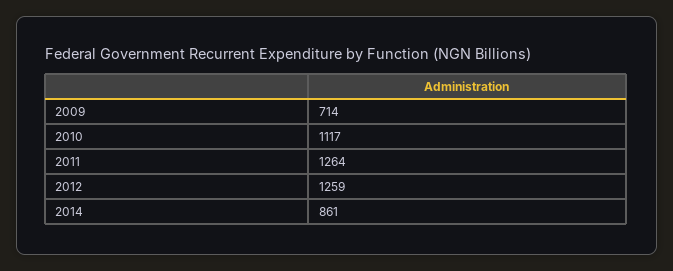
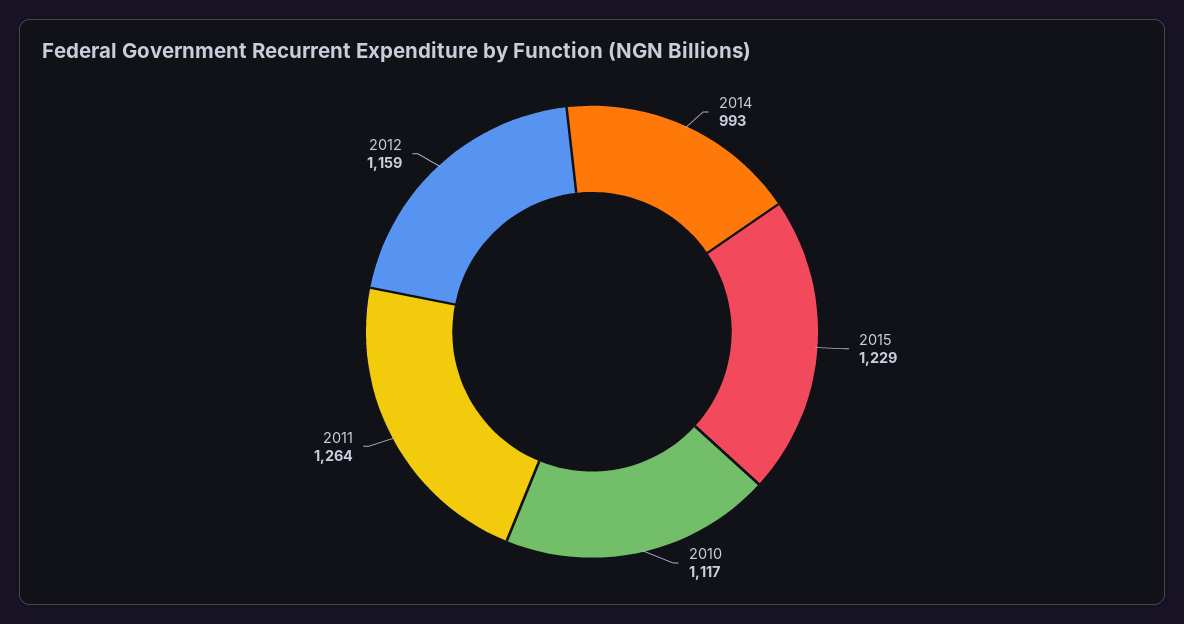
2009: 714 -> none
2012: 1259 -> 1159
2014: 861 -> 993
2015: none -> 1229

